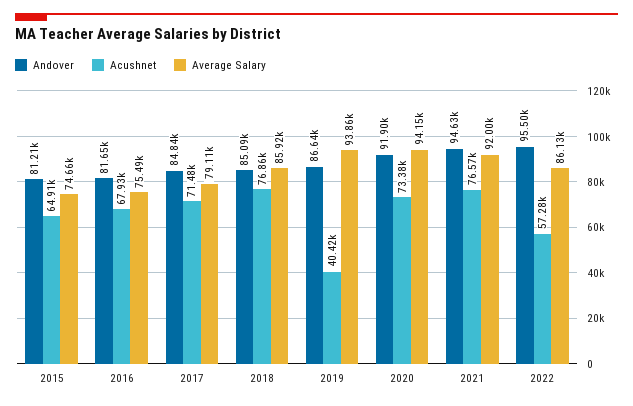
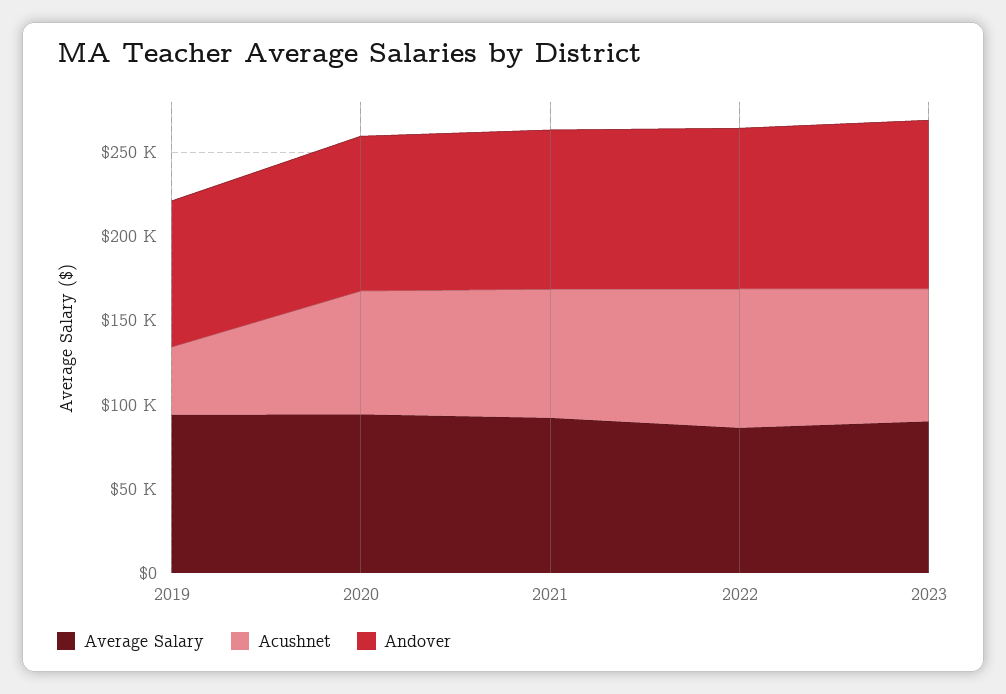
Andover, 2015: 81210 -> none
Acushnet, 2015: 64910 -> none
Average Salary, 2015: 74660 -> none
Andover, 2016: 81650 -> none
Acushnet, 2016: 67930 -> none
Average Salary, 2016: 75490 -> none
Andover, 2017: 84840 -> none
Acushnet, 2017: 71480 -> none
Average Salary, 2017: 79110 -> none
Andover, 2018: 85090 -> none
Acushnet, 2018: 76860 -> none
Average Salary, 2018: 85920 -> none
Acushnet, 2022: 57280 -> 80000
Average Salary, 2023: none -> 90000
Acushnet, 2023: none -> 80000
Andover, 2023: none -> 100000

